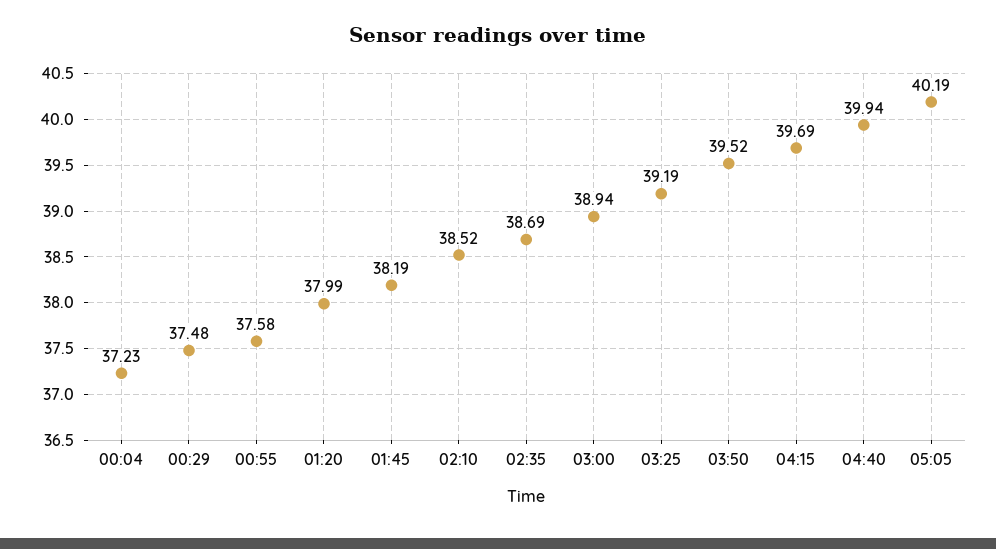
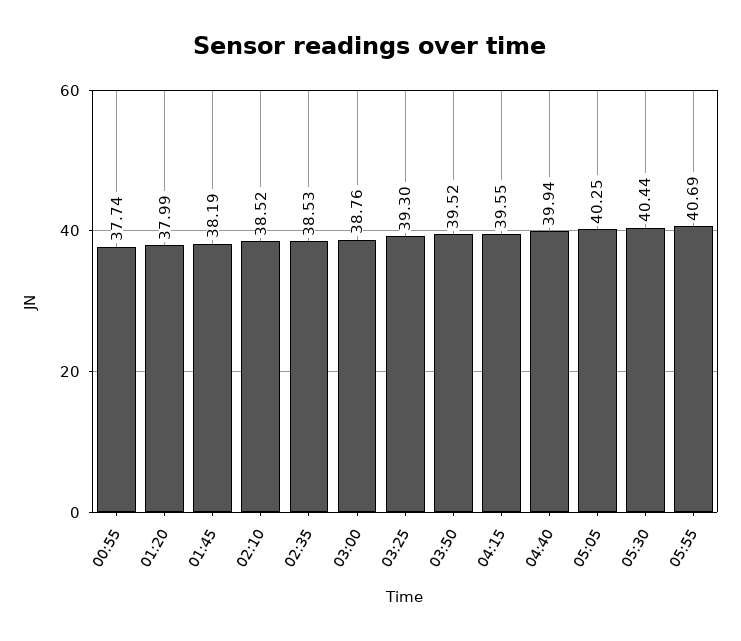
00:04: 37.23 -> none
00:29: 37.48 -> none
00:55: 37.58 -> 37.74
02:35: 38.69 -> 38.53
03:00: 38.94 -> 38.76
03:25: 39.19 -> 39.3
04:15: 39.69 -> 39.55
05:05: 40.19 -> 40.25
05:30: none -> 40.44
05:55: none -> 40.69

